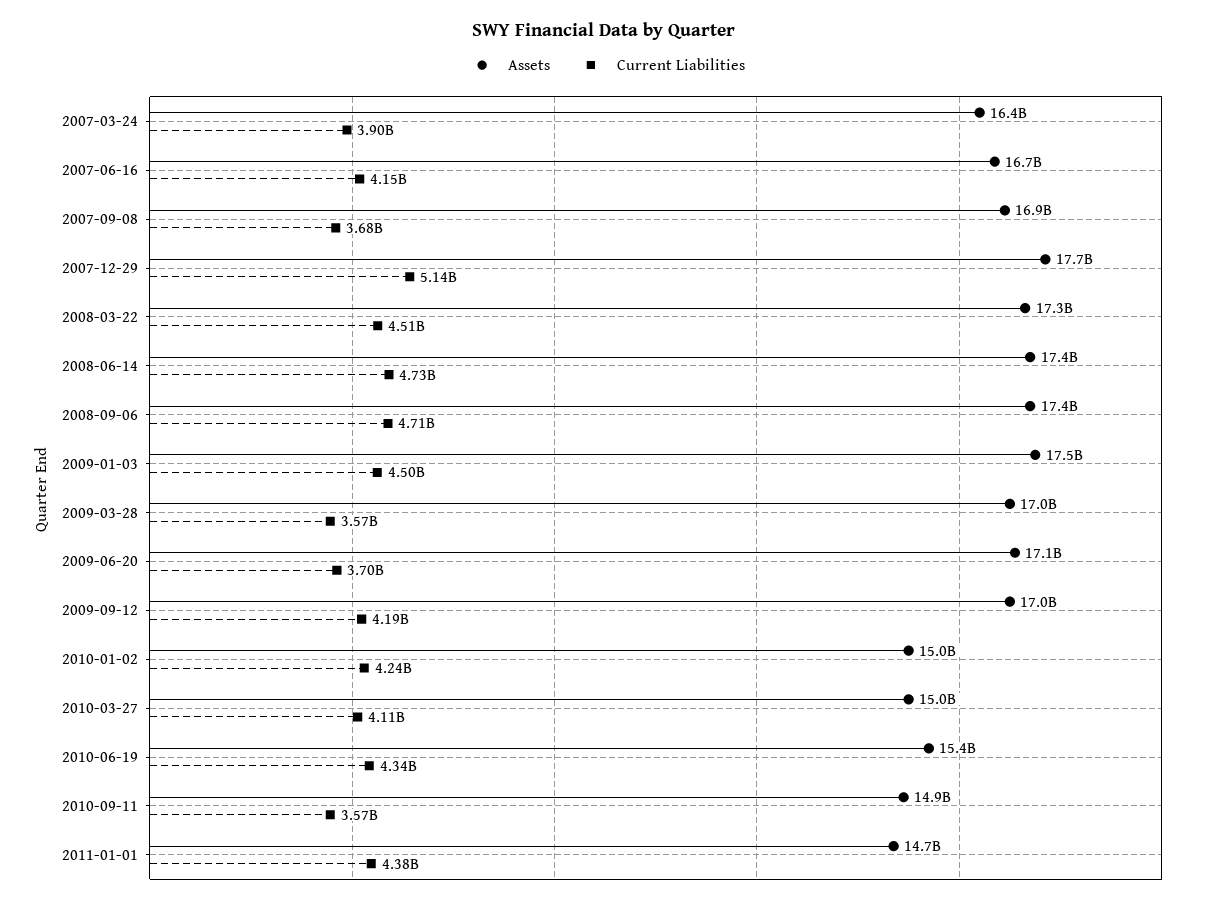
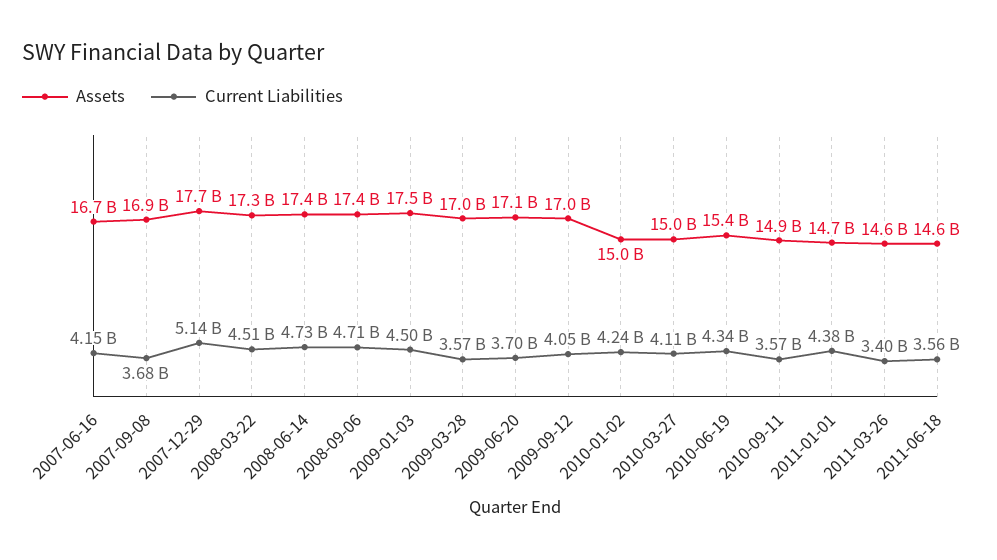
Assets, 2007-03-24: 16400000000 -> none
Current Liabilities, 2007-03-24: 3900000000 -> none
Current Liabilities, 2009-09-12: 4190000000 -> 4050000000
Assets, 2011-03-26: none -> 14600000000
Current Liabilities, 2011-03-26: none -> 3400000000
Assets, 2011-06-18: none -> 14600000000
Current Liabilities, 2011-06-18: none -> 3560000000

